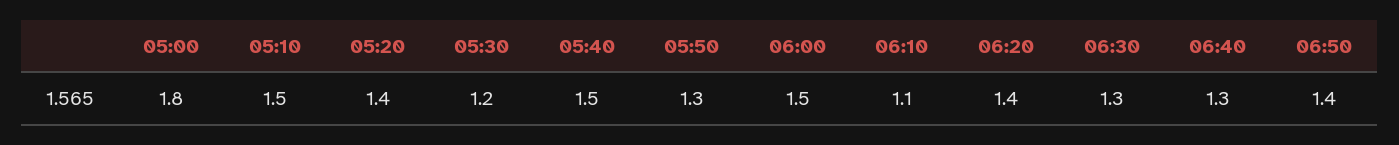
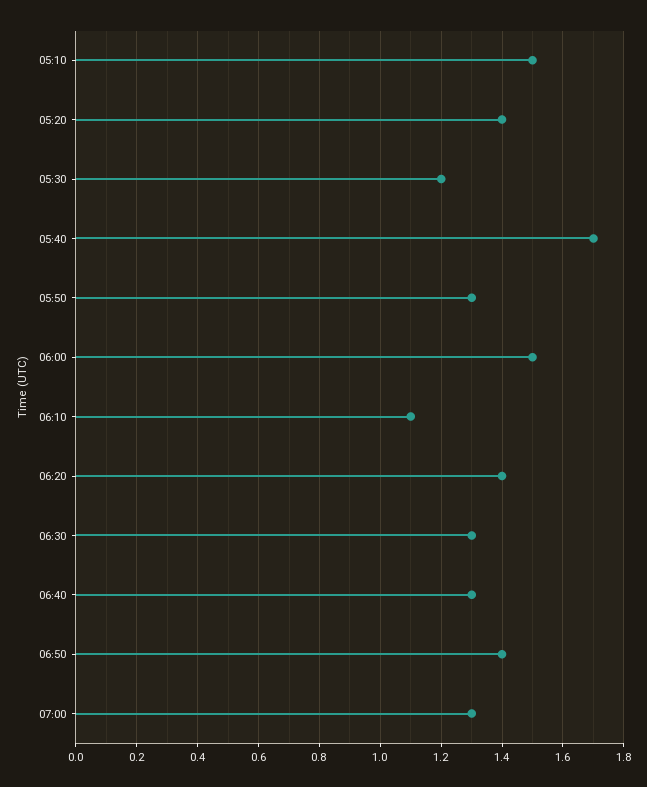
05:00: 1.8 -> none
05:40: 1.5 -> 1.7
07:00: none -> 1.3

